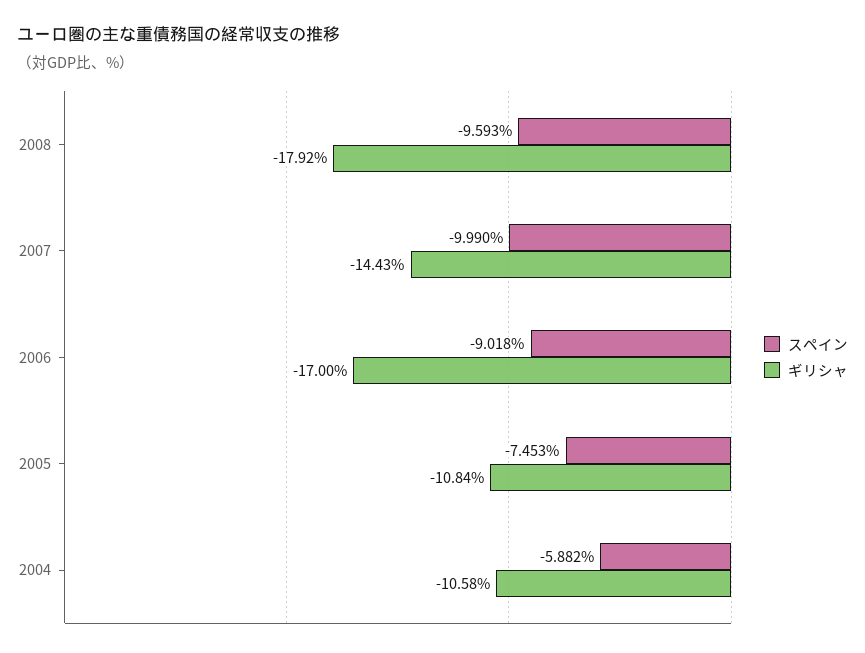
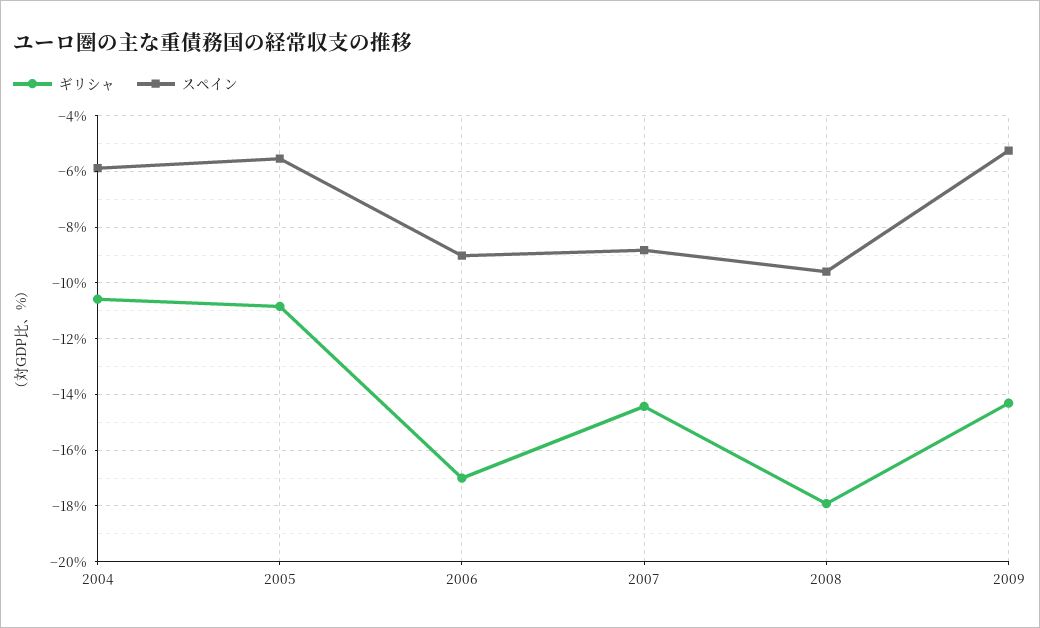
スペイン, 2007: -9.99 -> -8.75
スペイン, 2005: -7.453 -> -5.5
ギリシャ, 2009: none -> -14.25
スペイン, 2009: none -> -5.25

